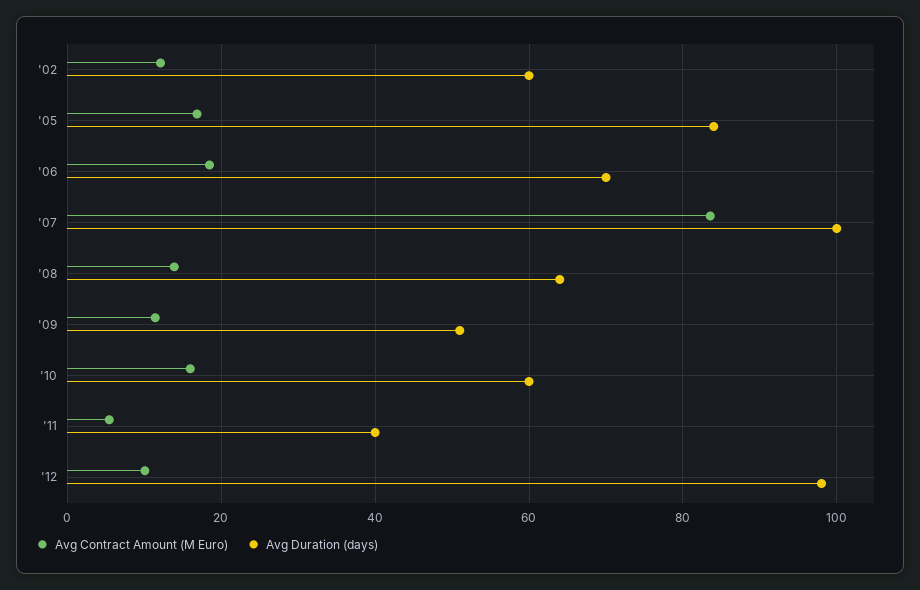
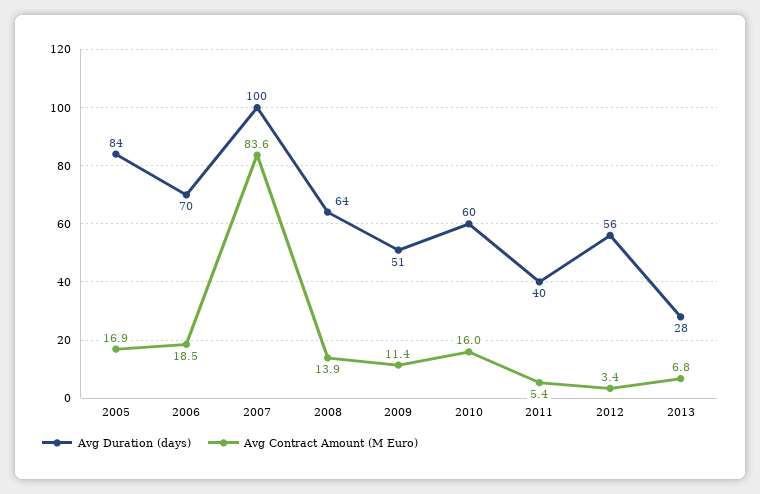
Avg Contract Amount (M Euro), '02: 12 -> none
Avg Duration (days), '02: 60 -> none
Avg Contract Amount (M Euro), '12: 10 -> 3.4
Avg Duration (days), '12: 98 -> 56
Avg Duration (days), 2013: none -> 28
Avg Contract Amount (M Euro), 2013: none -> 6.8

